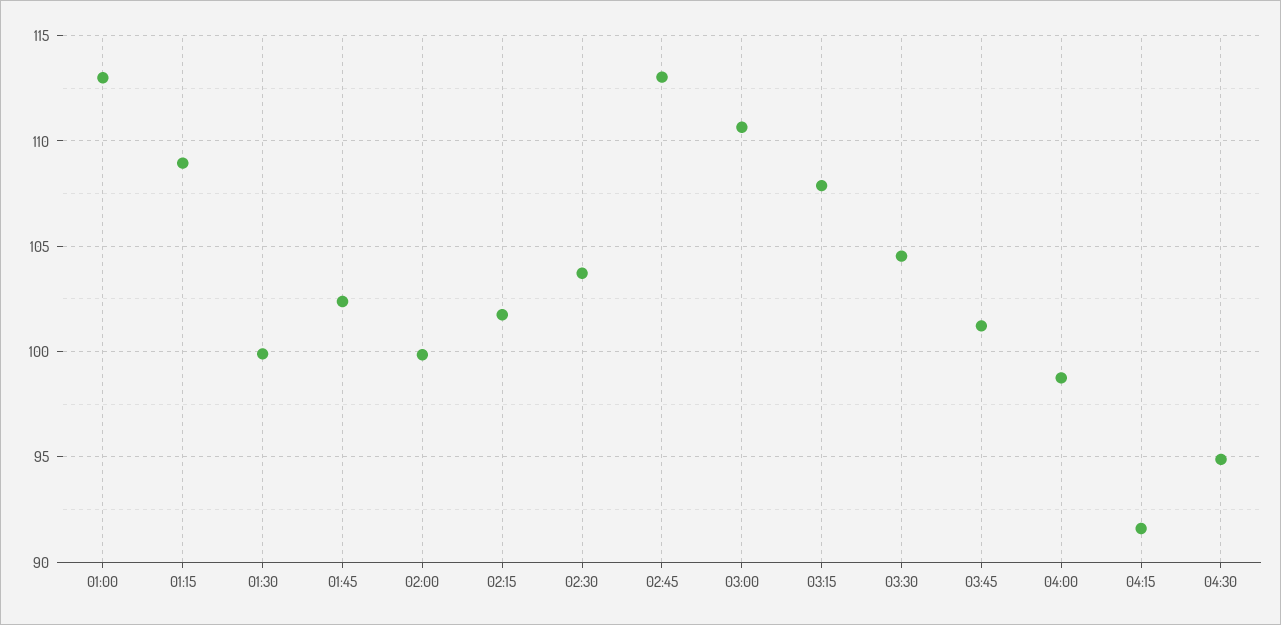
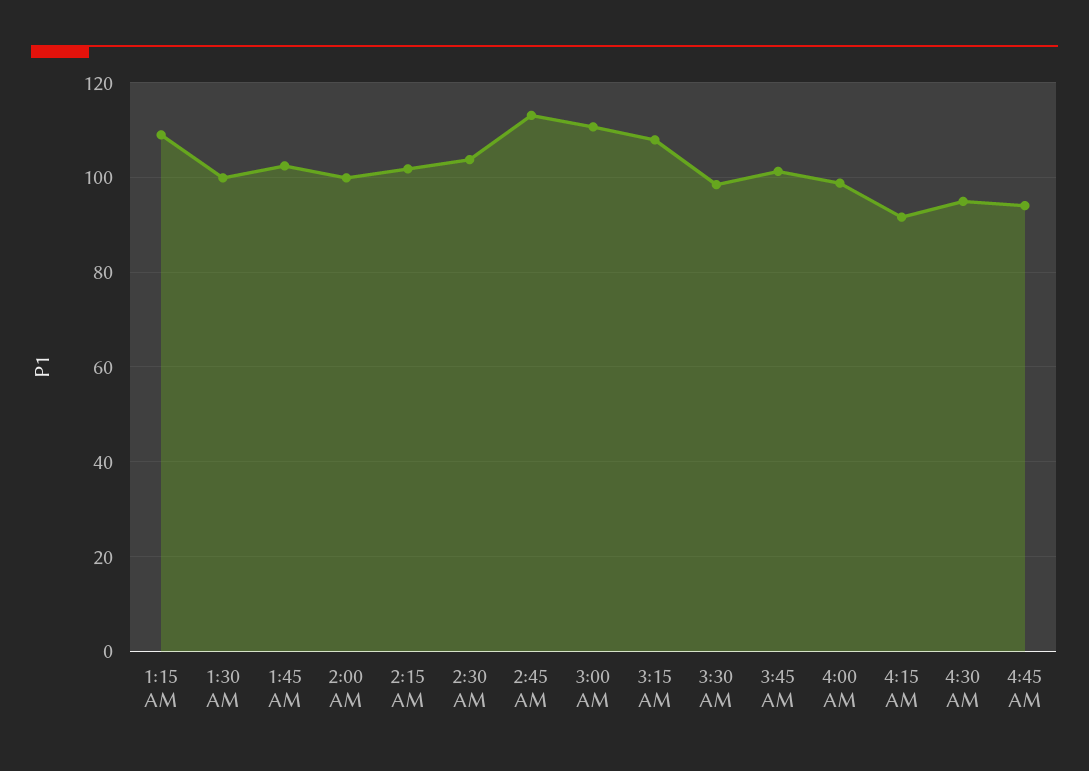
01:00: 113 -> none
03:30: 104.5 -> 98
4:45 AM: none -> 94

